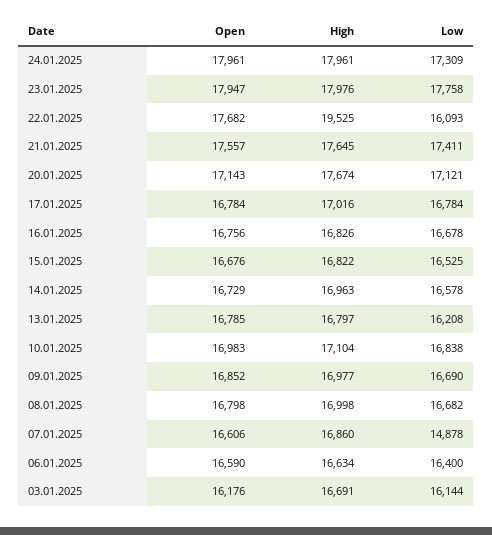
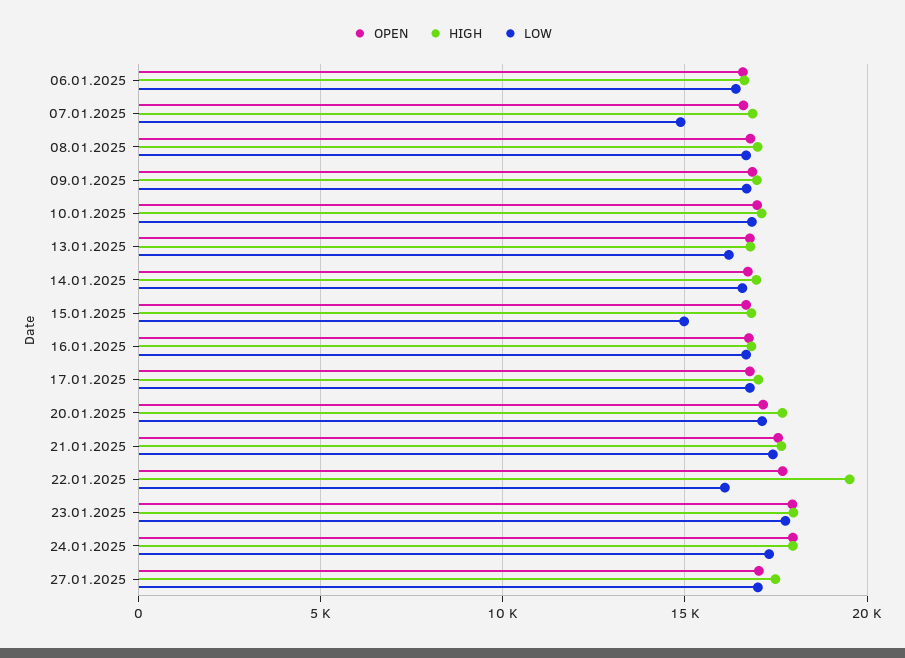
Low, 15.01.2025: 16525 -> 15000
Open, 03.01.2025: 16176 -> none
High, 03.01.2025: 16691 -> none
Low, 03.01.2025: 16144 -> none
Open, 27.01.2025: none -> 17000
High, 27.01.2025: none -> 17500
Low, 27.01.2025: none -> 17000

